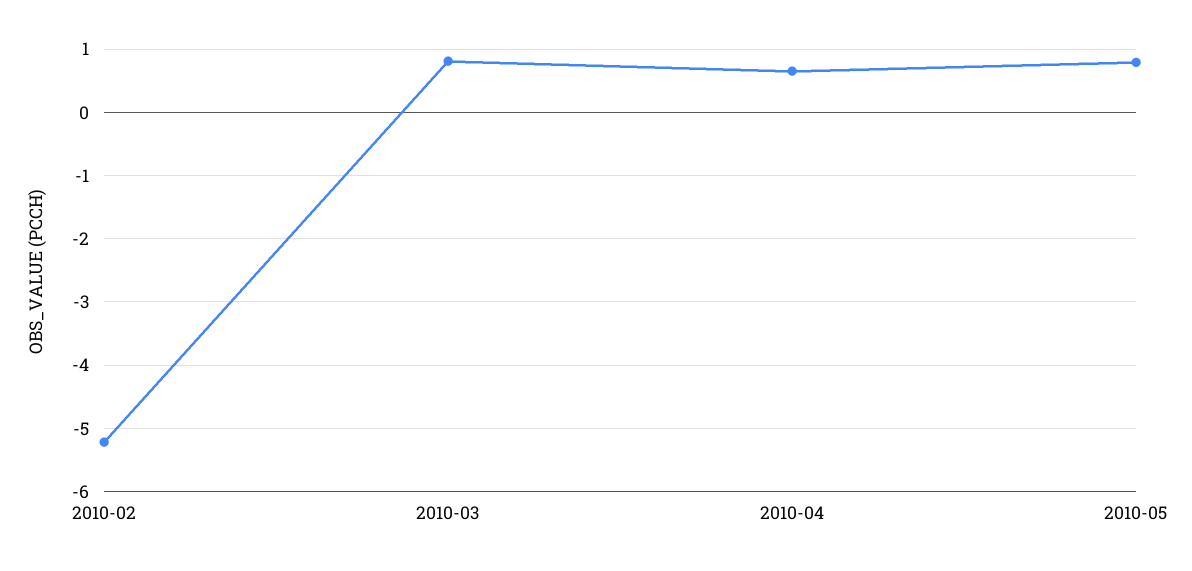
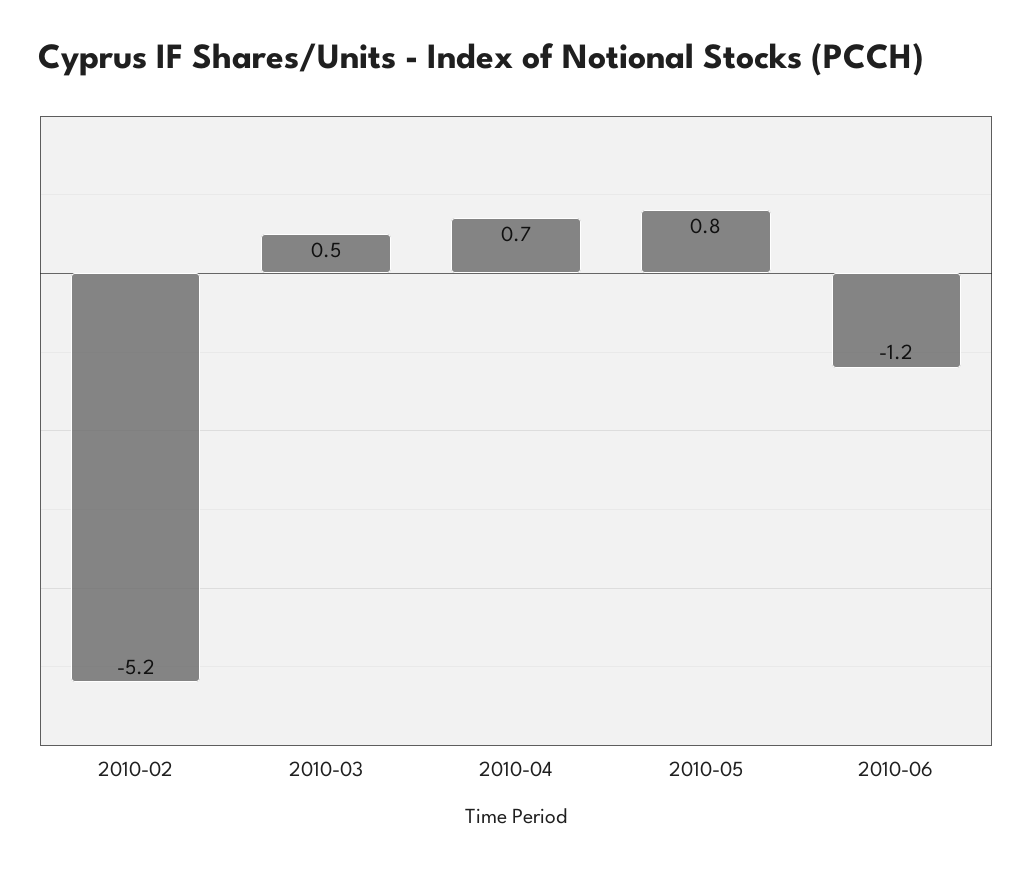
2010-03: 0.8 -> 0.5
2010-06: none -> -1.2

